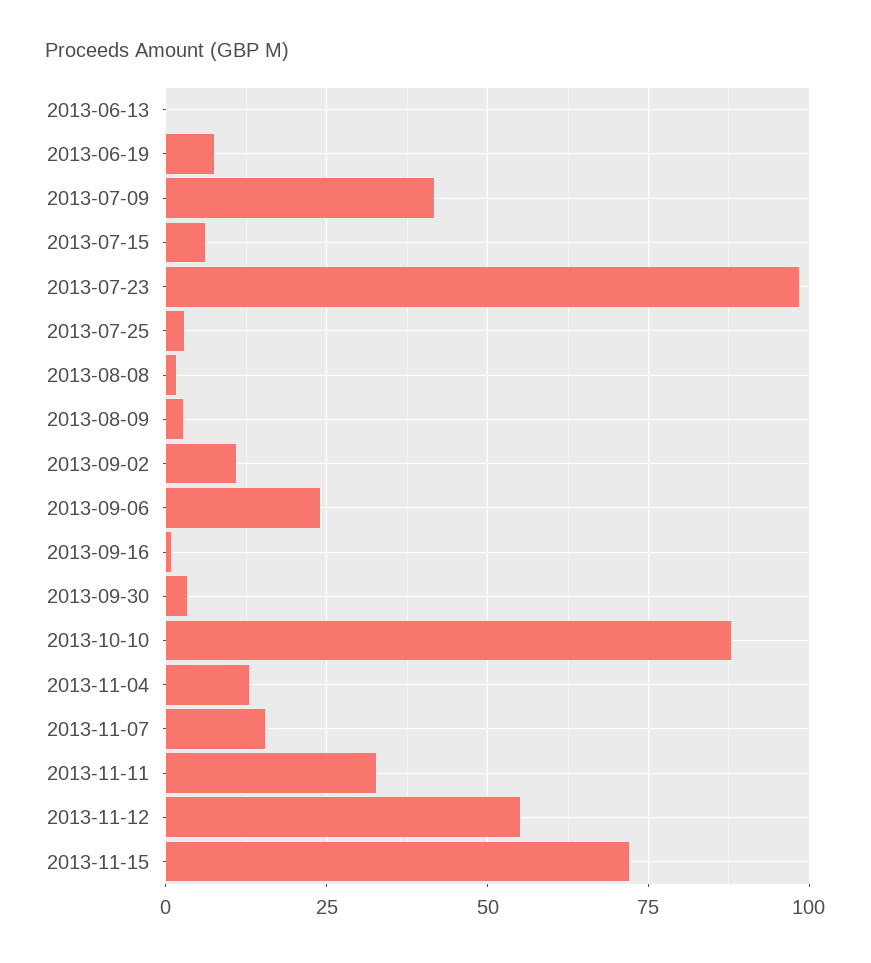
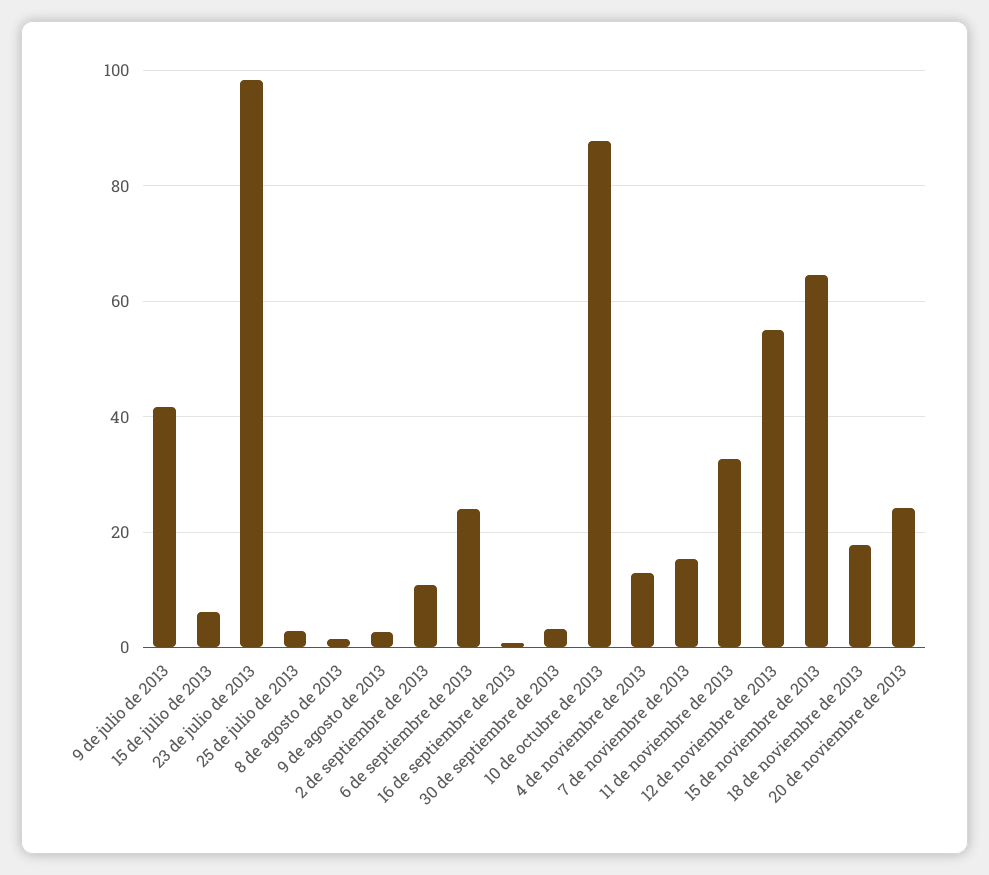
2013-06-13: 0 -> none
2013-06-19: 7.5 -> none
2013-11-15: 72.5 -> 64
18 de noviembre de 2013: none -> 18
20 de noviembre de 2013: none -> 24

